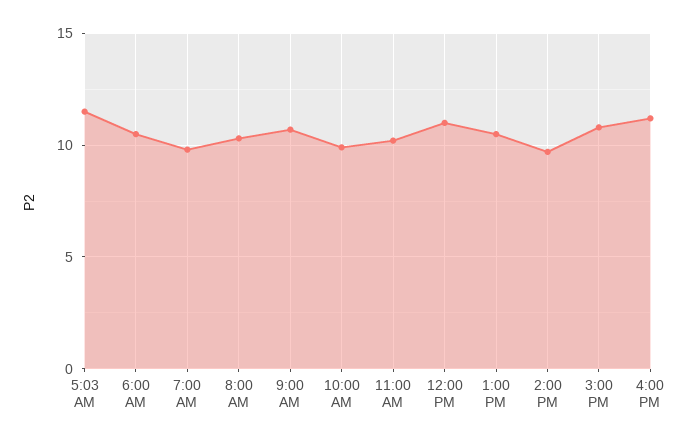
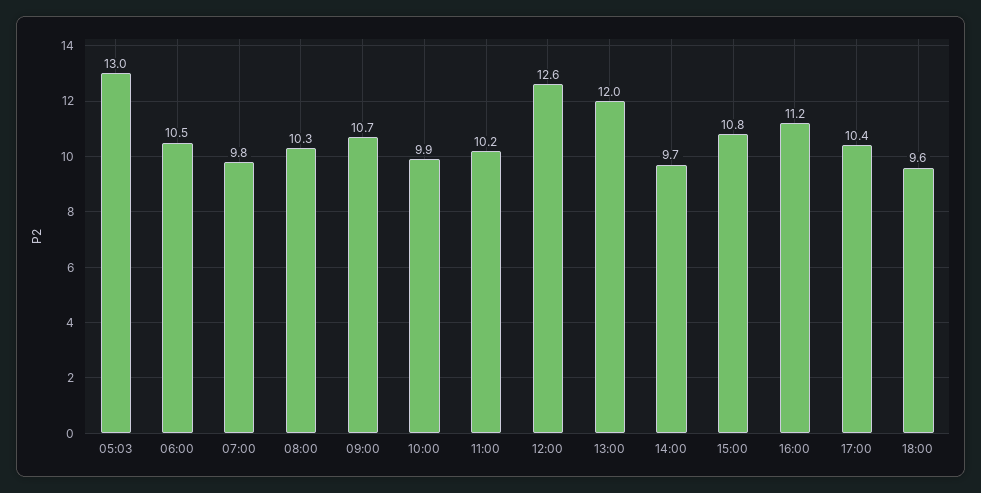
5:03 AM: 11.5 -> 13
12:00 PM: 11 -> 12.6
1:00 PM: 10.5 -> 12
17:00: none -> 10.4
18:00: none -> 9.6

